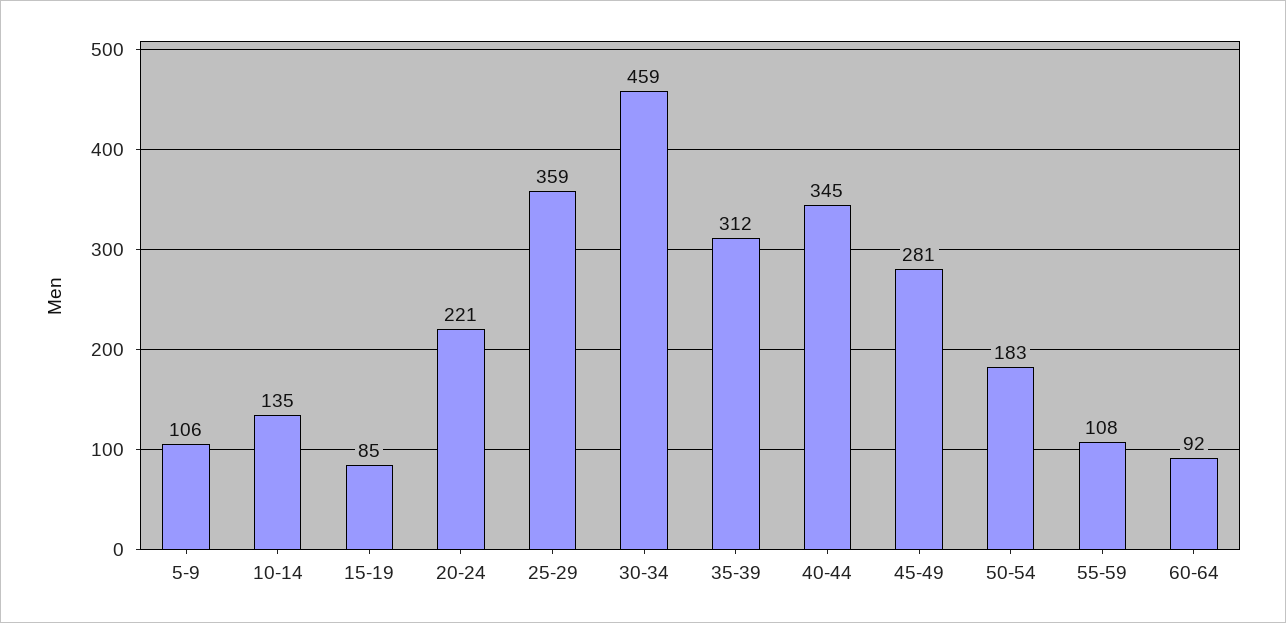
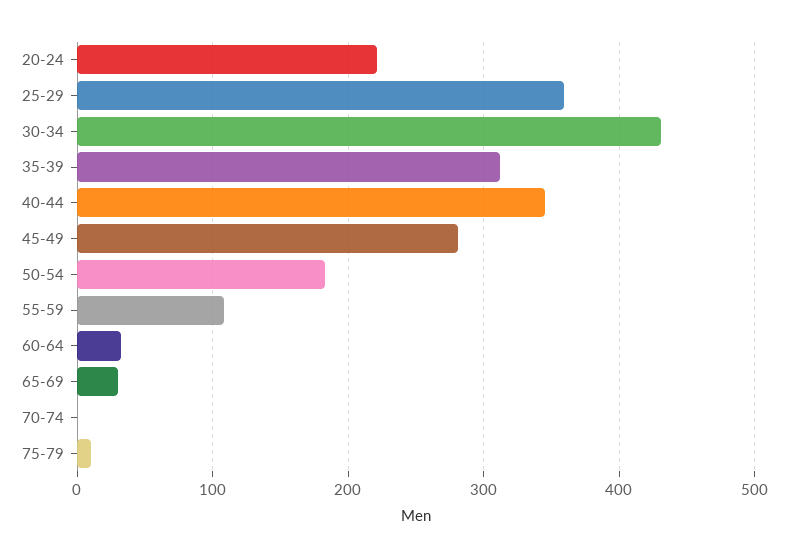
5-9: 106 -> none
10-14: 135 -> none
15-19: 85 -> none
30-34: 459 -> 430
60-64: 92 -> 30
65-69: none -> 30
70-74: none -> 0
75-79: none -> 10

